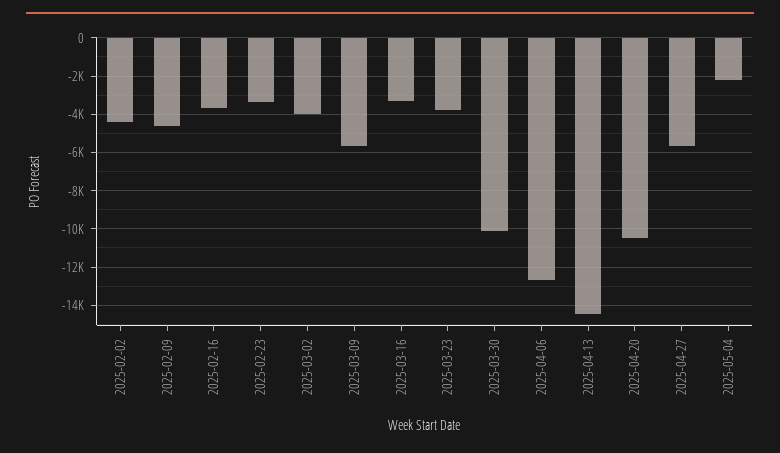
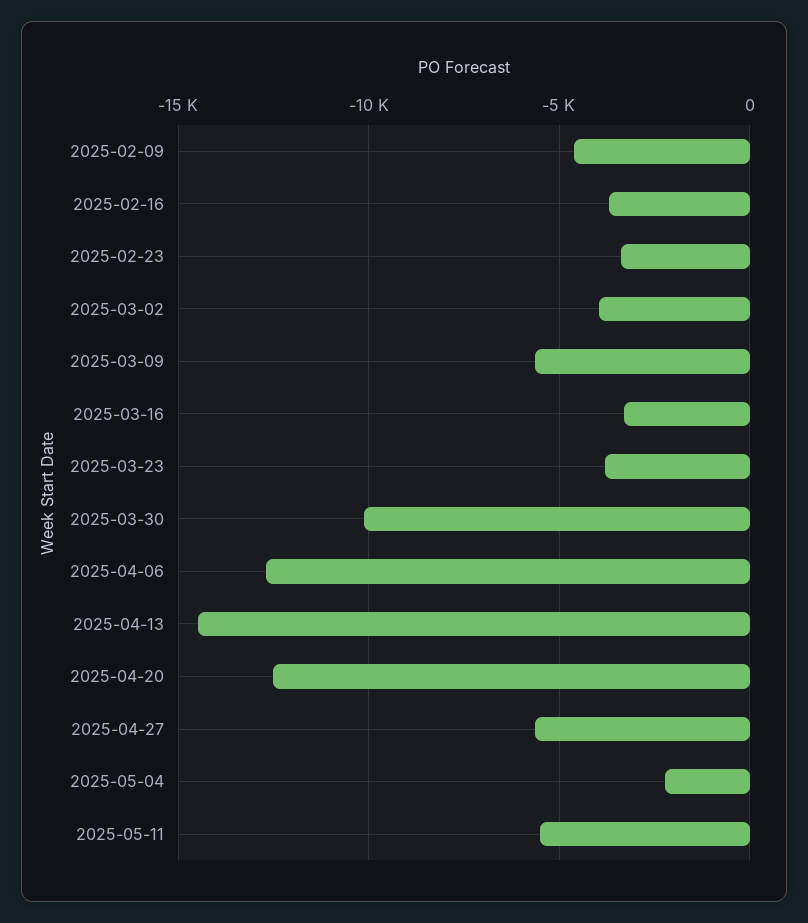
2025-02-02: -4500 -> none
2025-04-20: -10500 -> -12500
2025-05-11: none -> -5500

